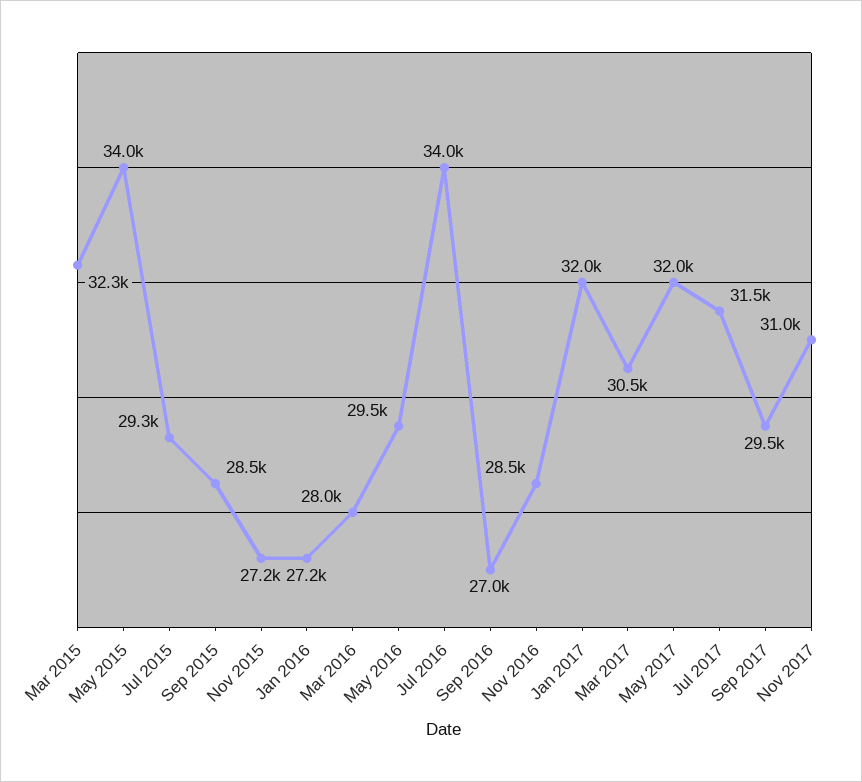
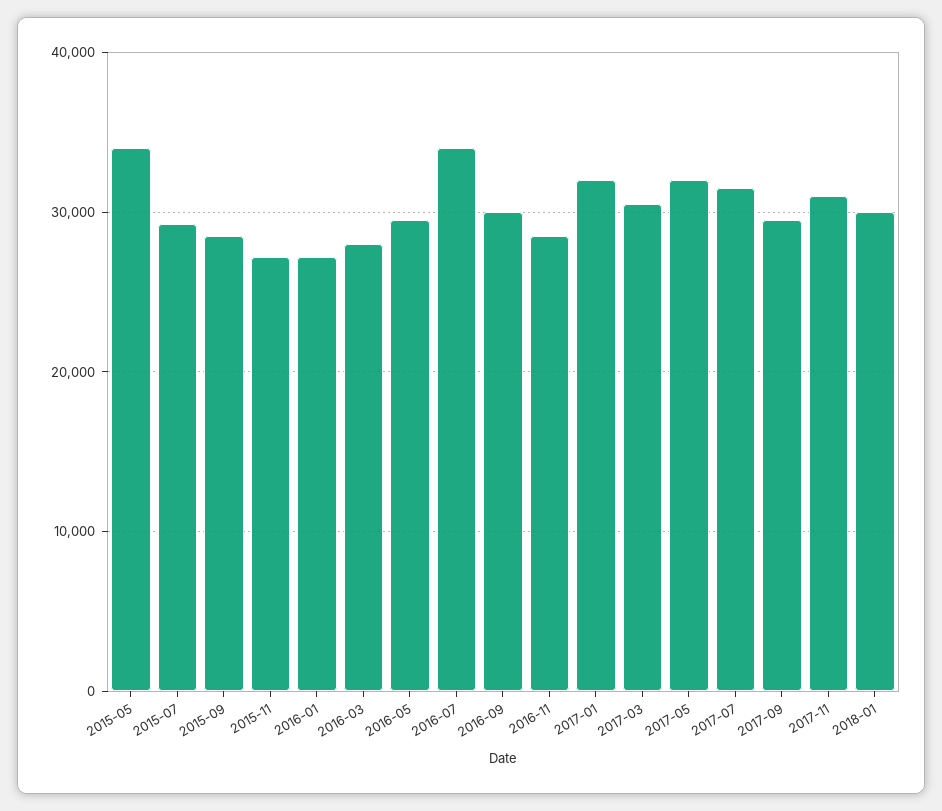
Mar 2015: 32300 -> none
Sep 2016: 27000 -> 30000
2018-01: none -> 30000

